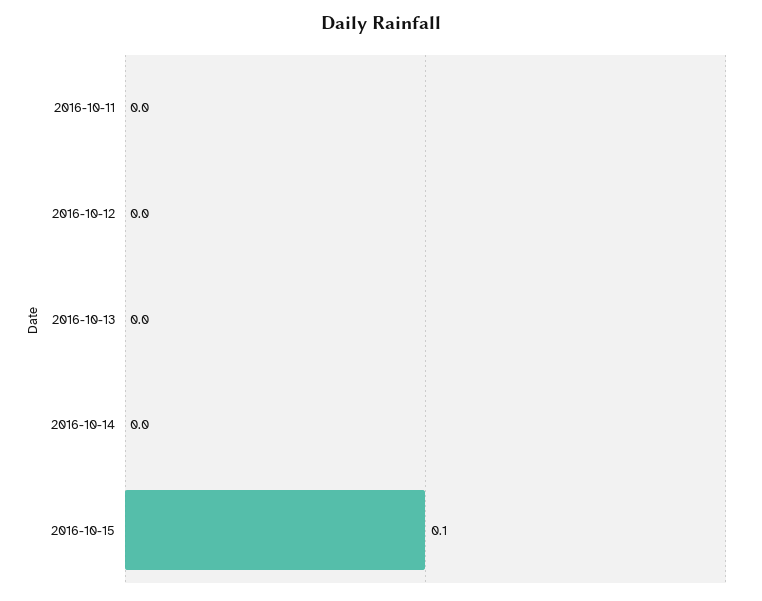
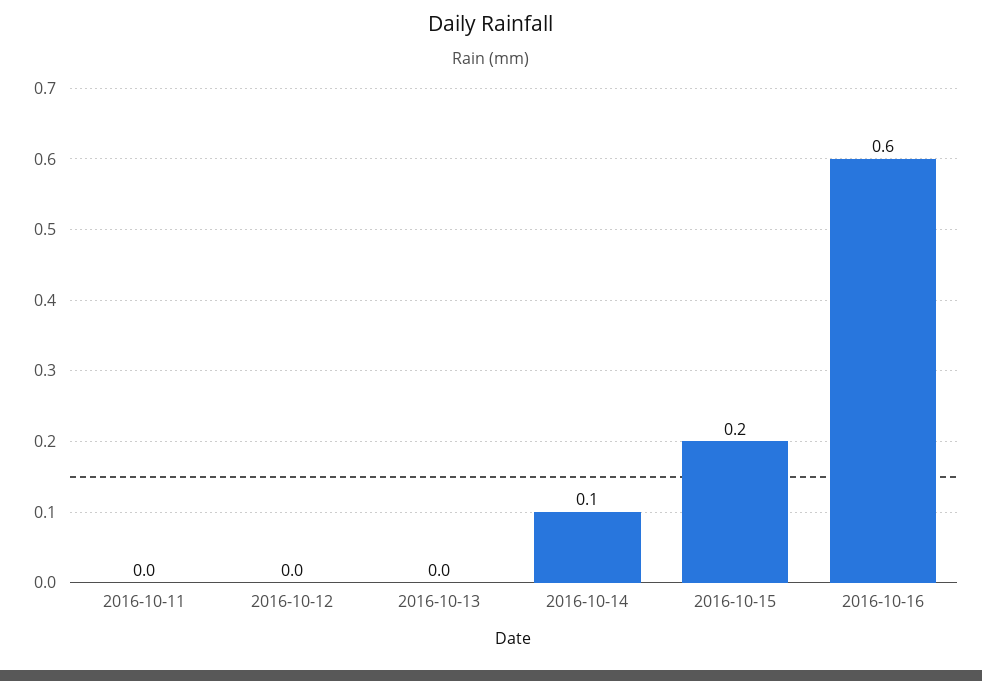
2016-10-14: 0 -> 0.1
2016-10-15: 0.1 -> 0.2
2016-10-16: none -> 0.6

